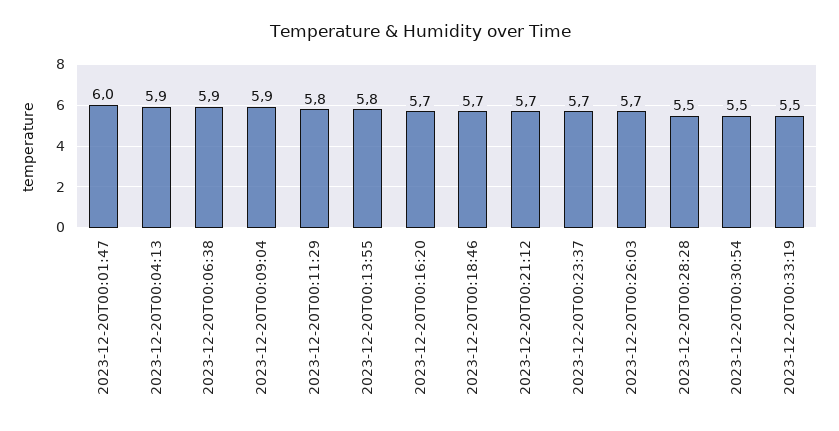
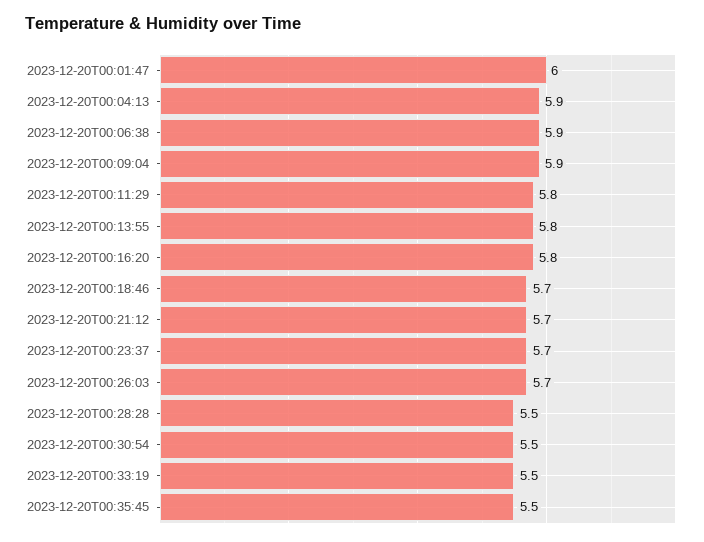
2023-12-20T00:16:20: 5.7 -> 5.8
2023-12-20T00:35:45: none -> 5.5

